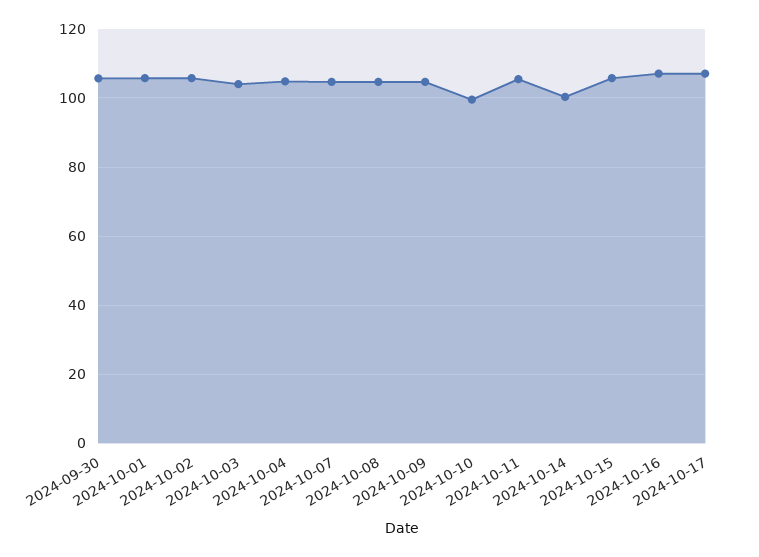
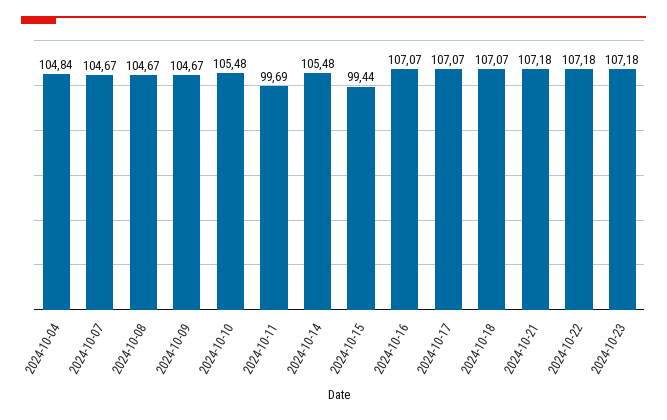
2024-09-30: 106 -> none
2024-10-01: 106 -> none
2024-10-02: 106 -> none
2024-10-03: 104 -> none
2024-10-10: 100 -> 105.48
2024-10-11: 106 -> 99.69
2024-10-14: 100 -> 105.48
2024-10-15: 106 -> 99.44
2024-10-18: none -> 107.07
2024-10-21: none -> 107.18
2024-10-22: none -> 107.18
2024-10-23: none -> 107.18

